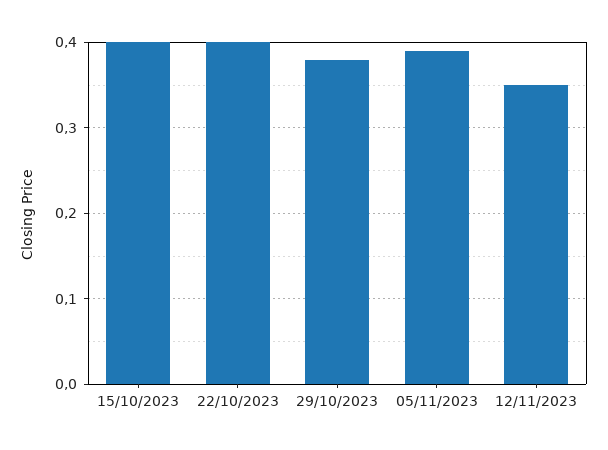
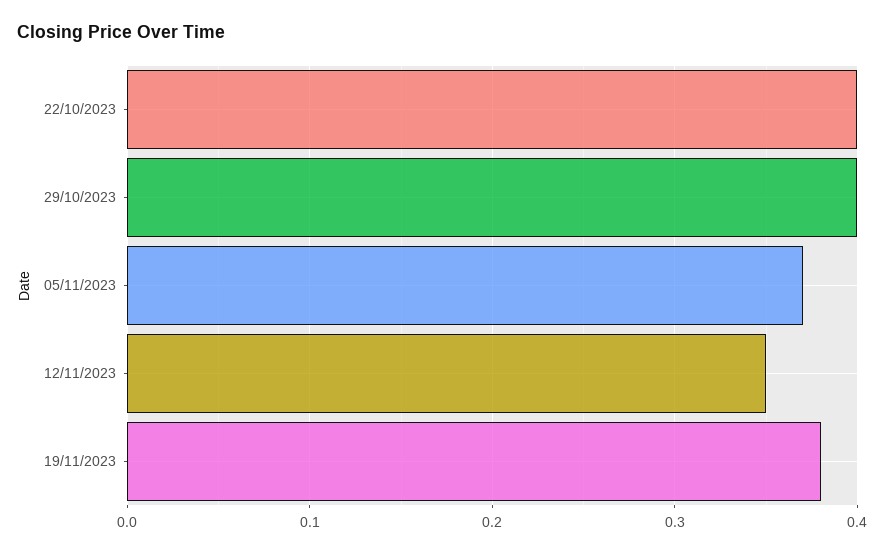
15/10/2023: 0.4 -> none
29/10/2023: 0.38 -> 0.4
05/11/2023: 0.39 -> 0.37
19/11/2023: none -> 0.38

